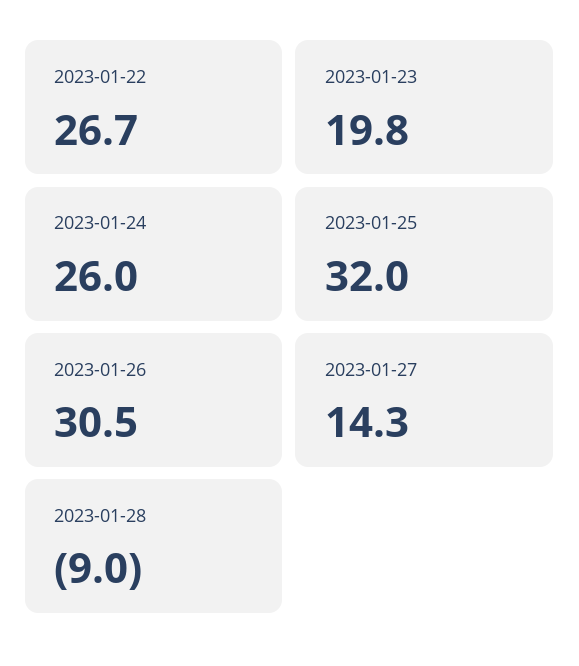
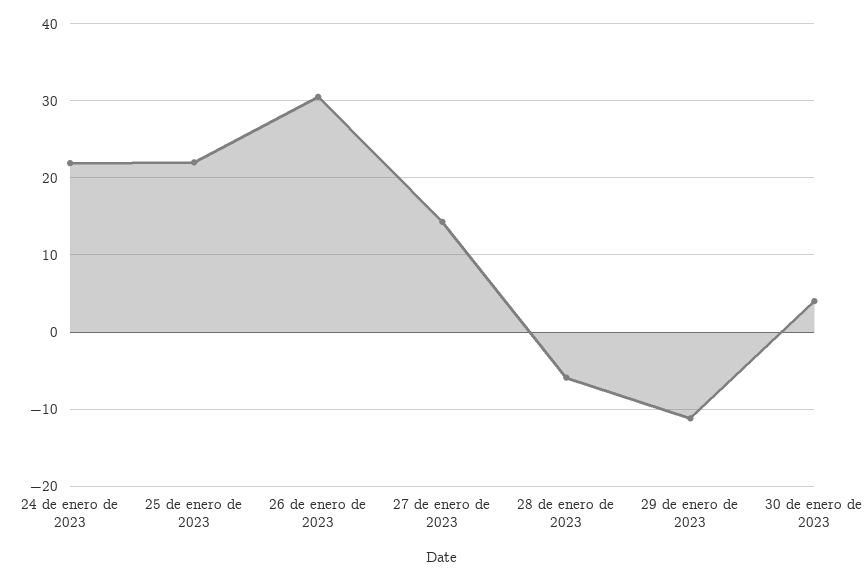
2023-01-22: 26.7 -> none
2023-01-23: 19.8 -> none
2023-01-24: 26 -> 22
2023-01-25: 32 -> 22
2023-01-28: -9 -> -6
29 de enero de 2023: none -> -11
30 de enero de 2023: none -> 4

